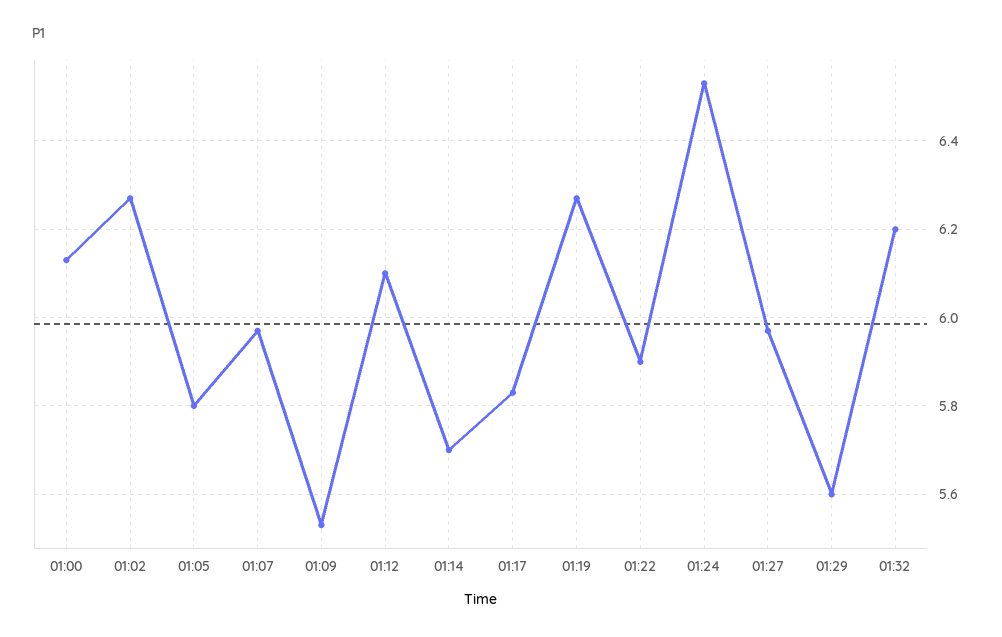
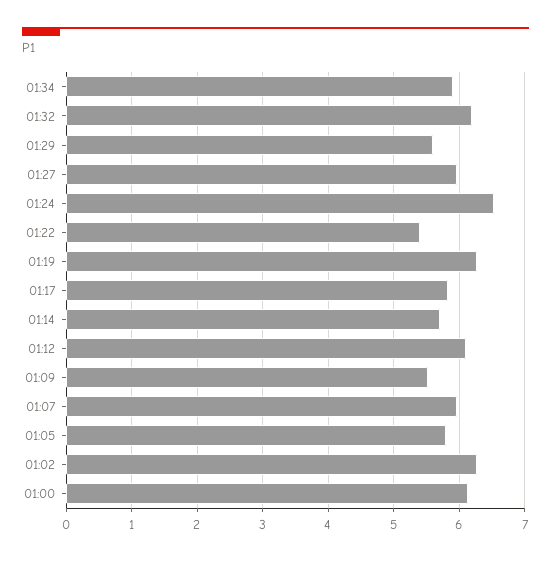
01:22: 5.9 -> 5.4
01:34: none -> 5.9

